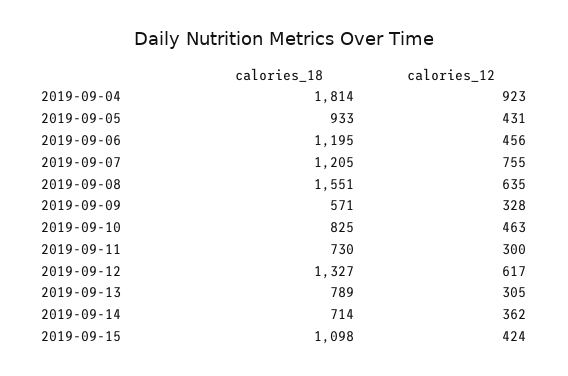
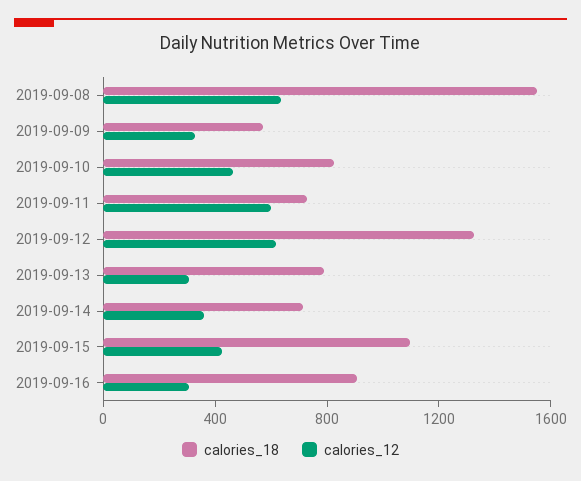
calories_18, 2019-09-04: 1814 -> none
calories_12, 2019-09-04: 923 -> none
calories_18, 2019-09-05: 933 -> none
calories_12, 2019-09-05: 431 -> none
calories_18, 2019-09-06: 1195 -> none
calories_12, 2019-09-06: 456 -> none
calories_18, 2019-09-07: 1205 -> none
calories_12, 2019-09-07: 755 -> none
calories_12, 2019-09-11: 300 -> 600
calories_18, 2019-09-16: none -> 900
calories_12, 2019-09-16: none -> 300

